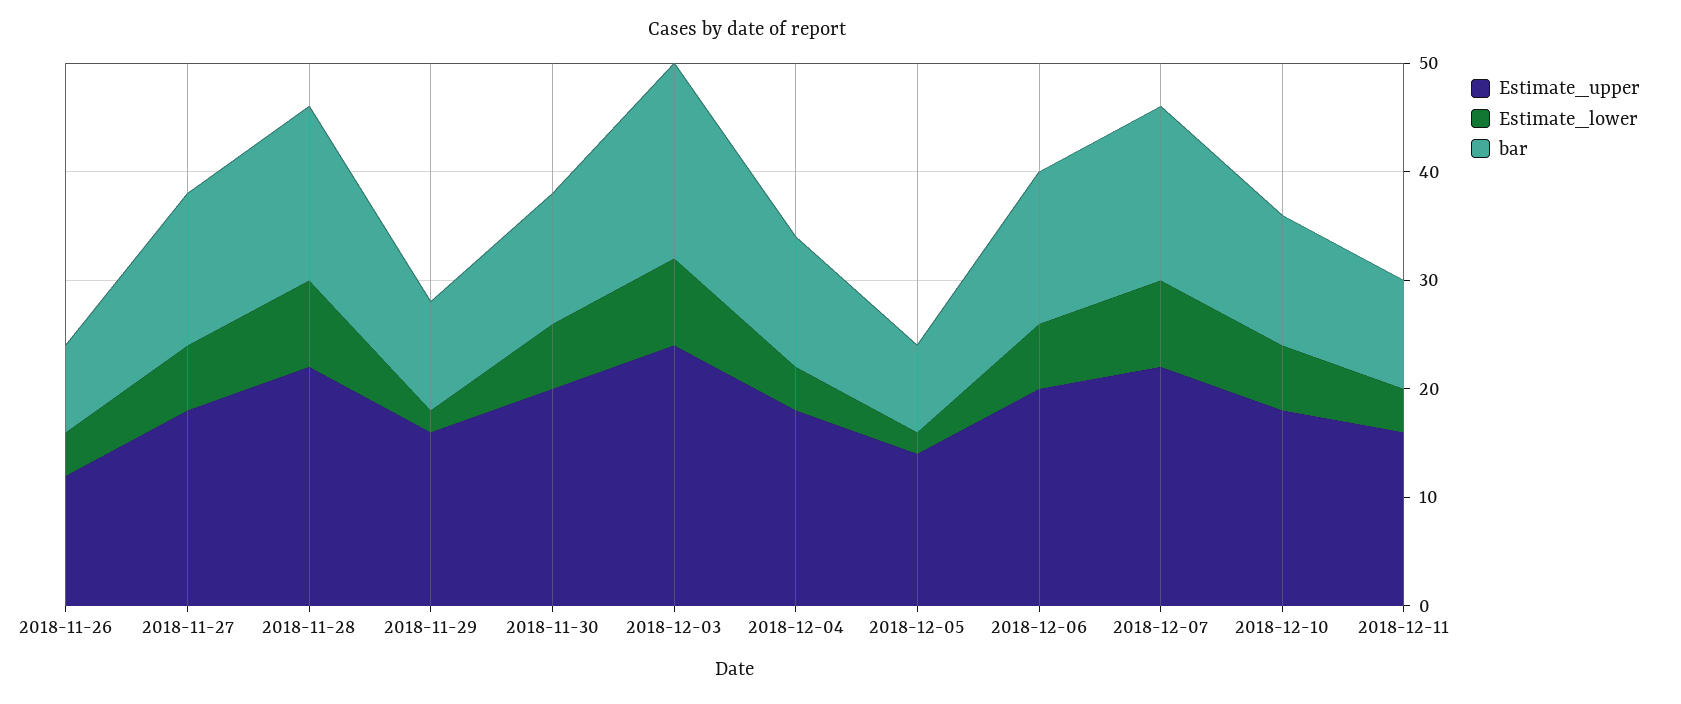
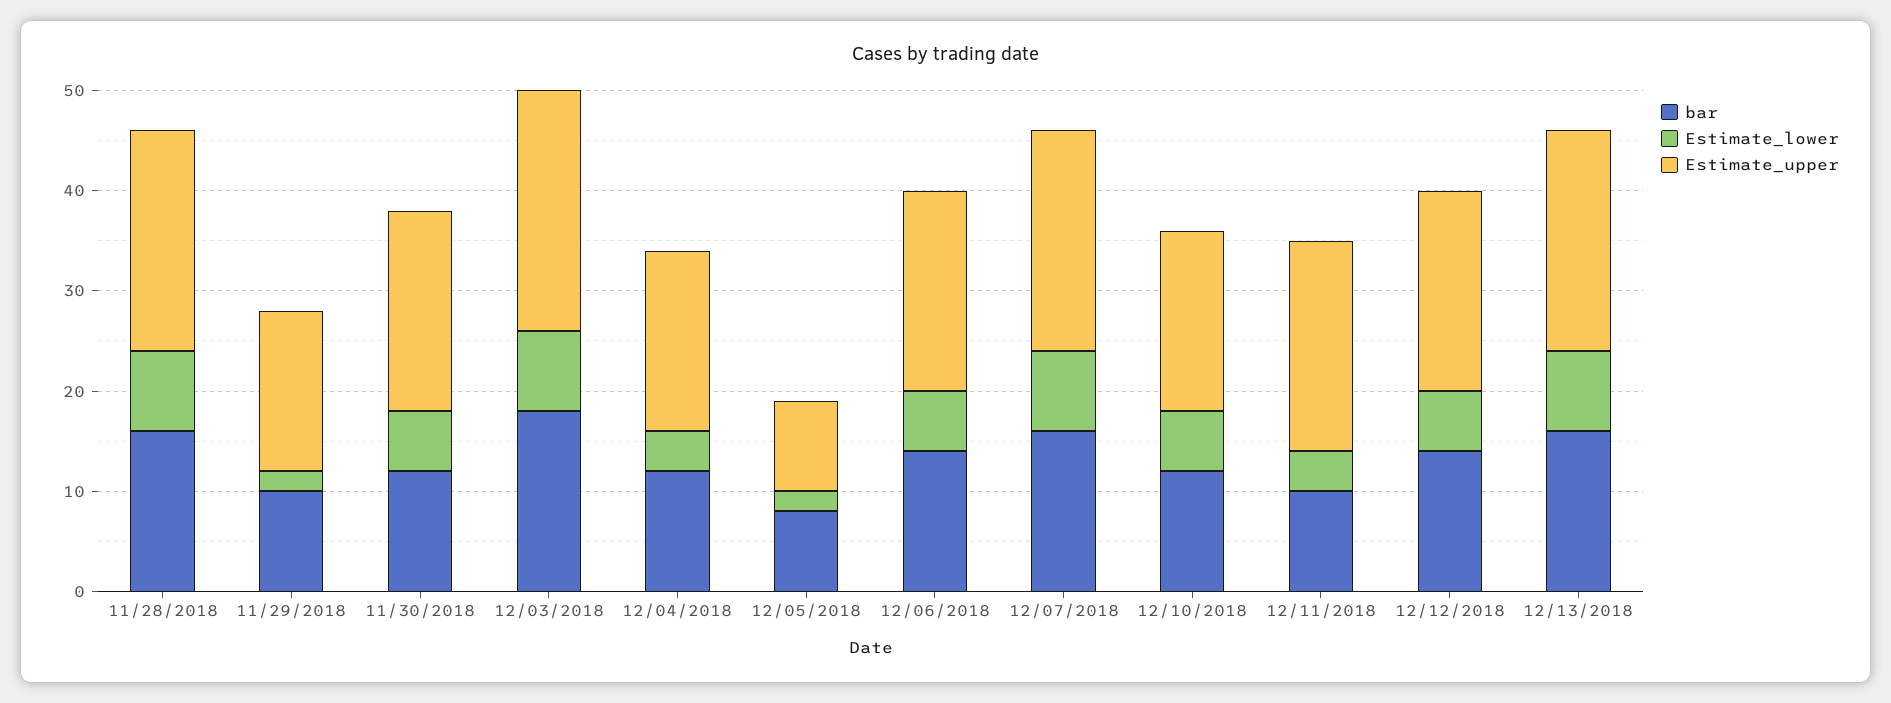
Estimate_upper, 2018-11-26: 12 -> none
Estimate_lower, 2018-11-26: 4 -> none
bar, 2018-11-26: 8 -> none
Estimate_upper, 2018-11-27: 18 -> none
Estimate_lower, 2018-11-27: 6 -> none
bar, 2018-11-27: 14 -> none
Estimate_upper, 2018-12-05: 14 -> 9
Estimate_upper, 2018-12-11: 16 -> 21
bar, 12/12/2018: none -> 14
Estimate_lower, 12/12/2018: none -> 6
Estimate_upper, 12/12/2018: none -> 20
bar, 12/13/2018: none -> 16
Estimate_lower, 12/13/2018: none -> 8
Estimate_upper, 12/13/2018: none -> 22

